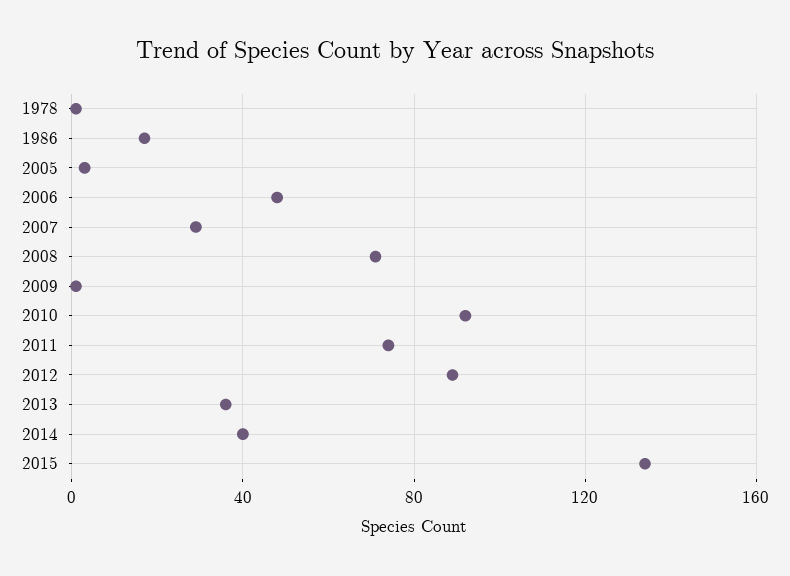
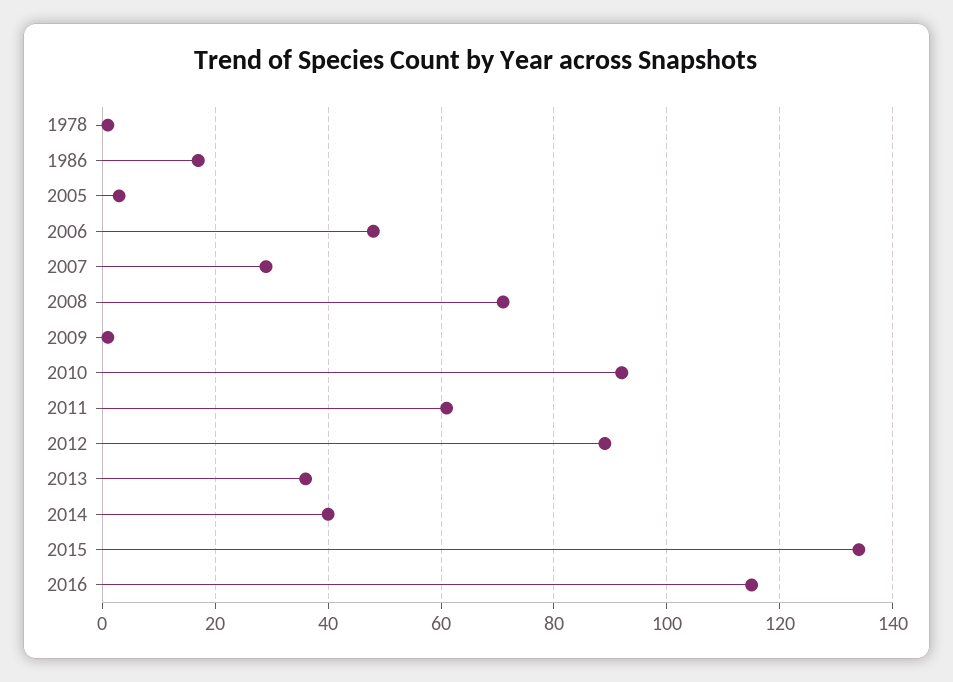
2011: 75 -> 60
2016: none -> 115

